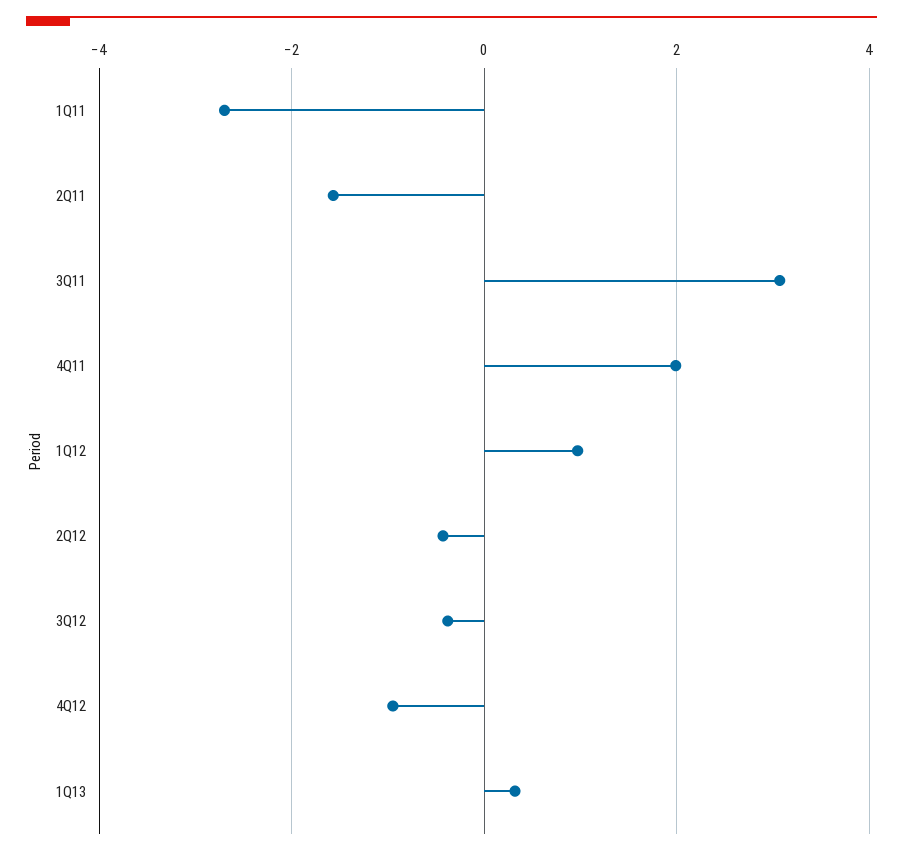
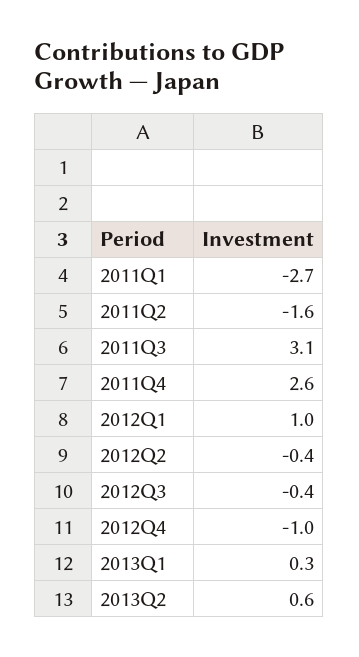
4Q11: 2 -> 2.6
2013Q2: none -> 0.6

